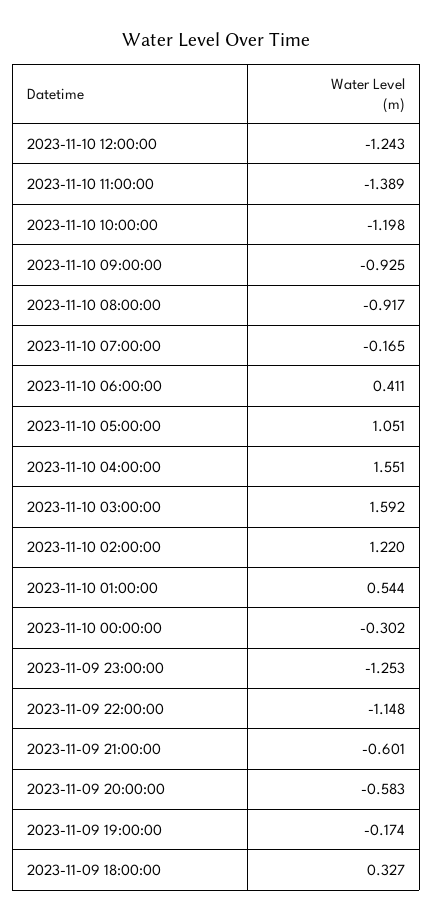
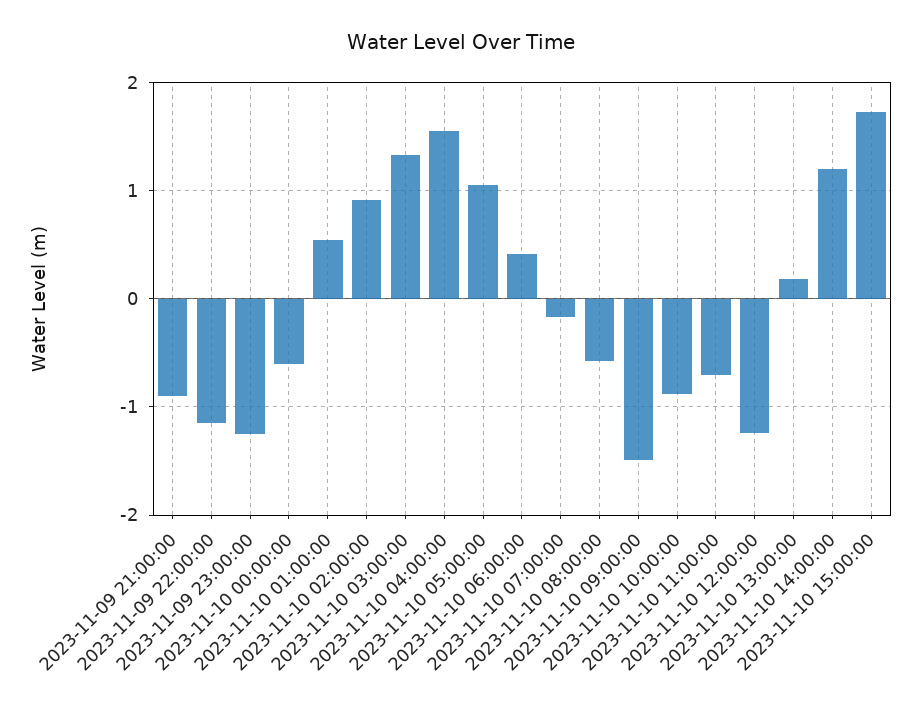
2023-11-10 11:00:00: -1.389 -> -0.7
2023-11-10 10:00:00: -1.198 -> -0.9
2023-11-10 09:00:00: -0.925 -> -1.5
2023-11-10 08:00:00: -0.917 -> -0.6
2023-11-10 03:00:00: 1.592 -> 1.3
2023-11-10 02:00:00: 1.22 -> 0.9
2023-11-10 00:00:00: -0.302 -> -0.6
2023-11-09 21:00:00: -0.601 -> -0.9
2023-11-09 20:00:00: -0.583 -> none
2023-11-09 19:00:00: -0.174 -> none
2023-11-09 18:00:00: 0.327 -> none
2023-11-10 13:00:00: none -> 0.2
2023-11-10 14:00:00: none -> 1.2
2023-11-10 15:00:00: none -> 1.7

